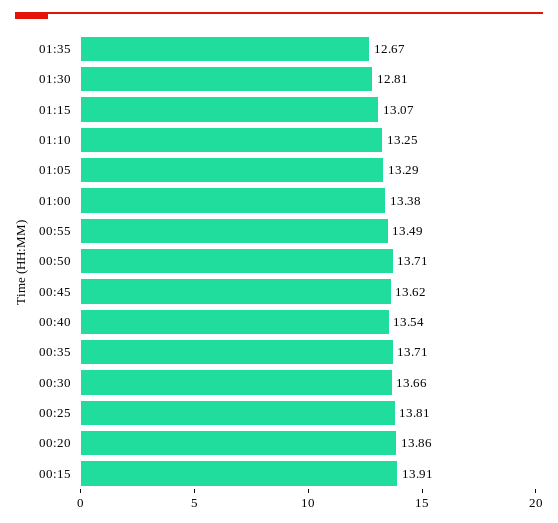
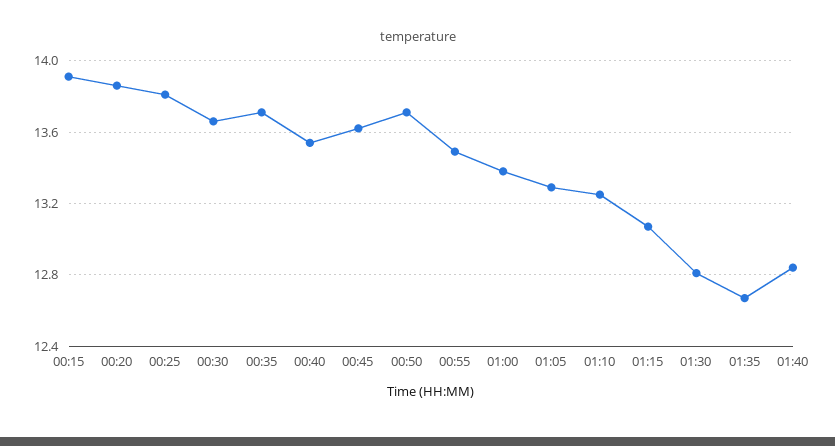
01:40: none -> 12.85

